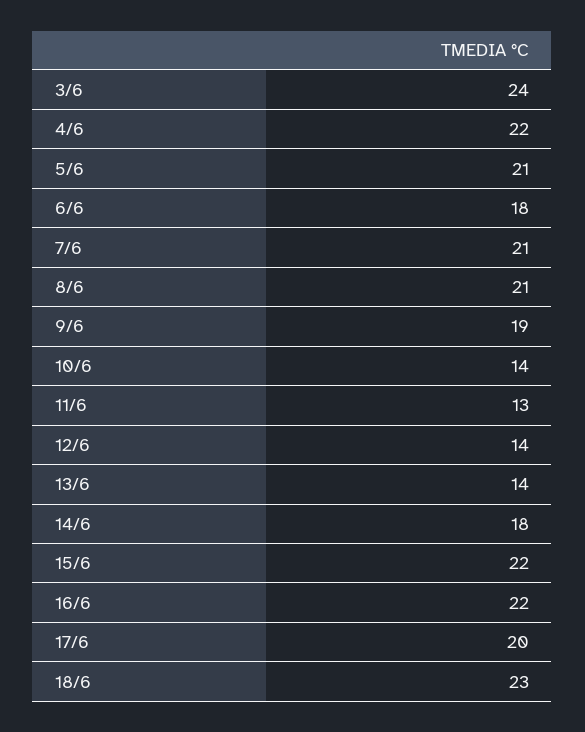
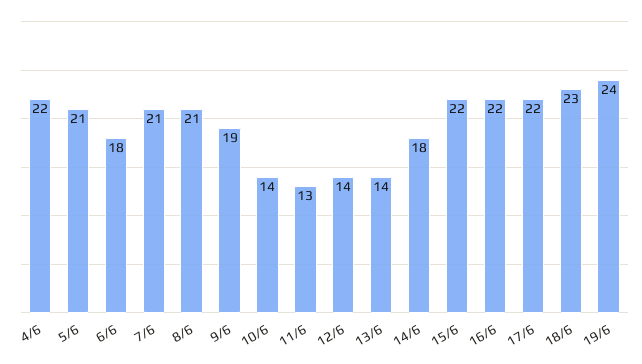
3/6: 24 -> none
17/6: 20 -> 22
19/6: none -> 24

